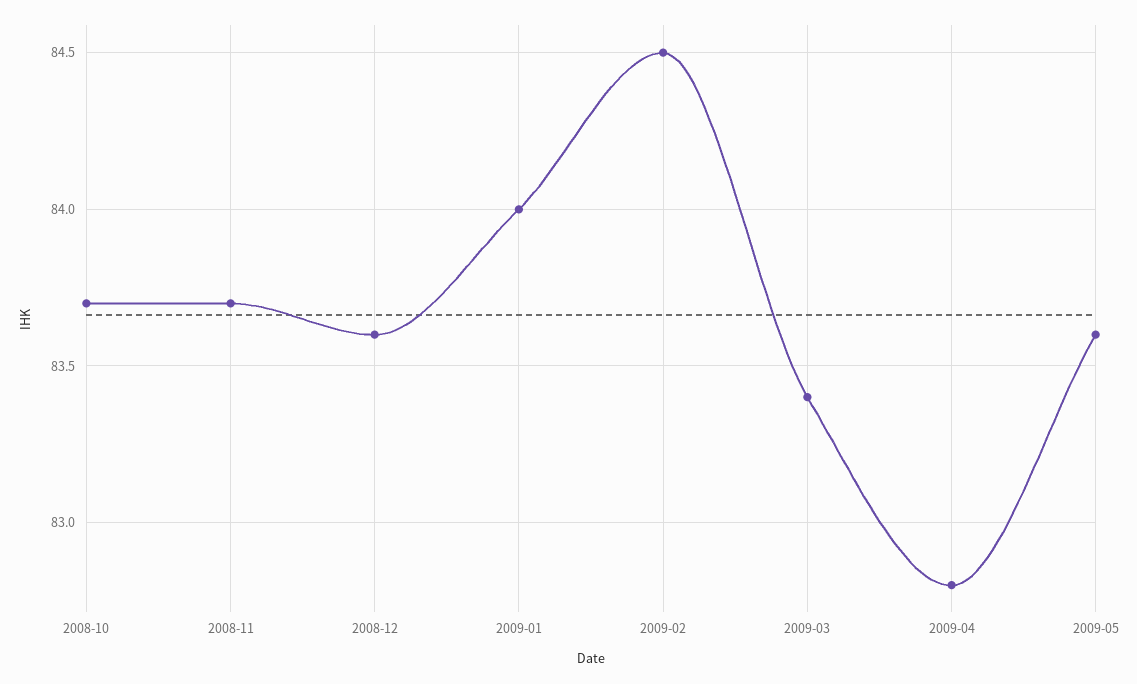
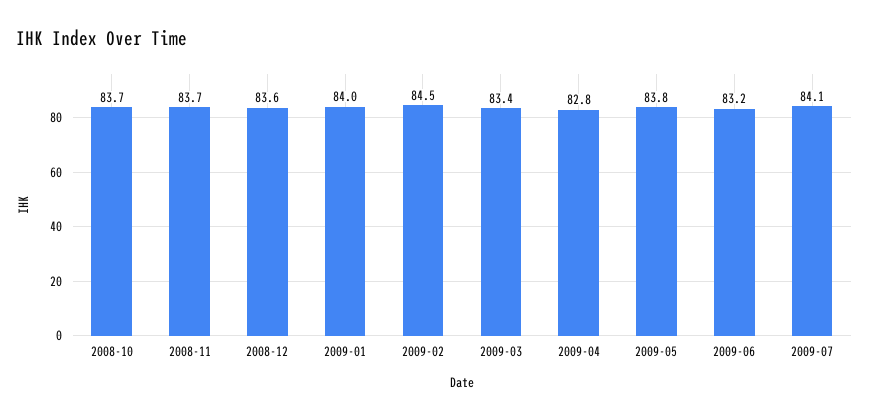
2009-05: 83.6 -> 83.8
2009-06: none -> 83.2
2009-07: none -> 84.1

